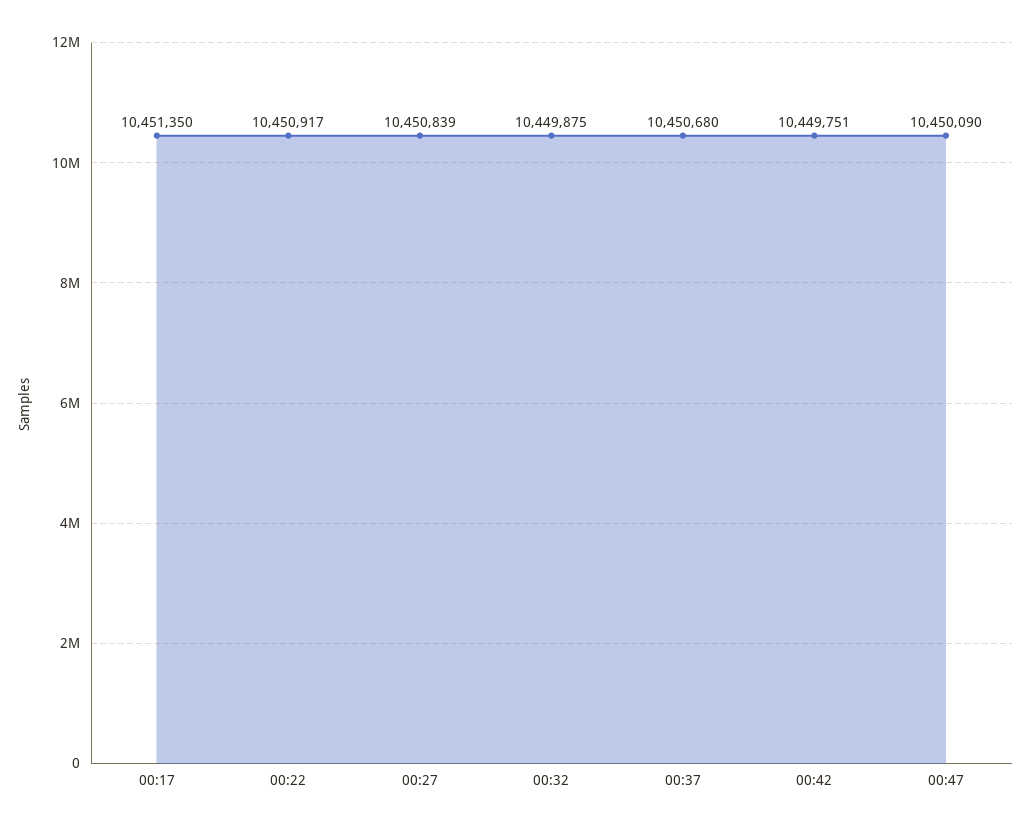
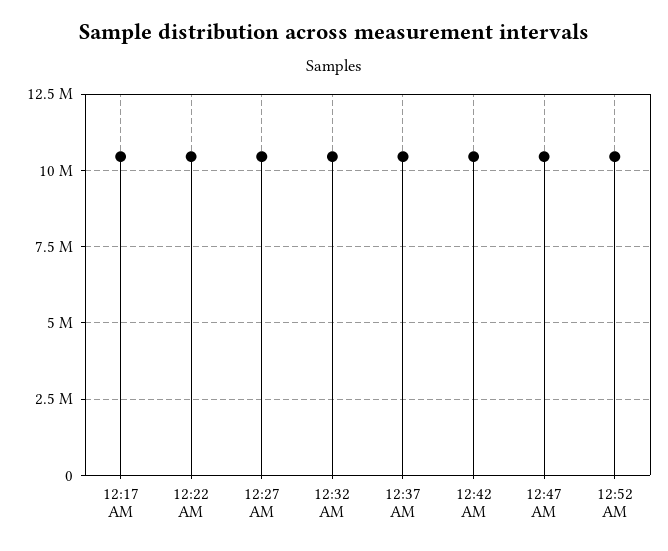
12:52 AM: none -> 10500000

